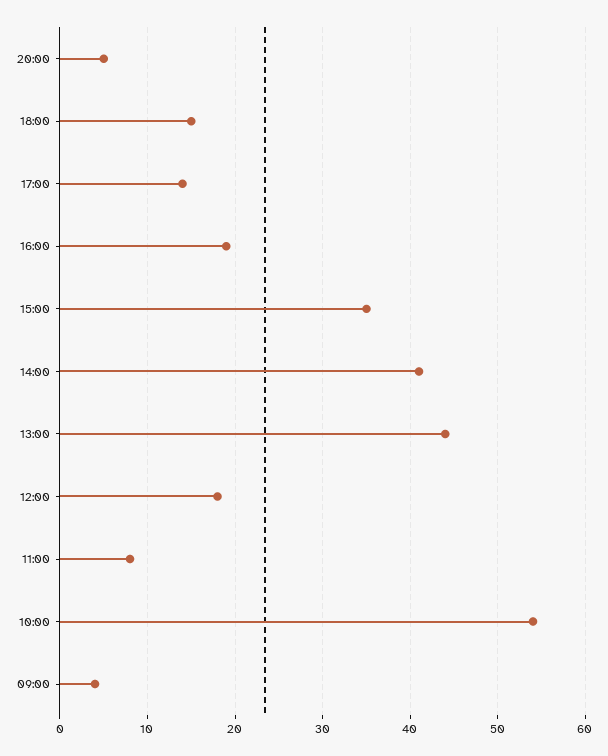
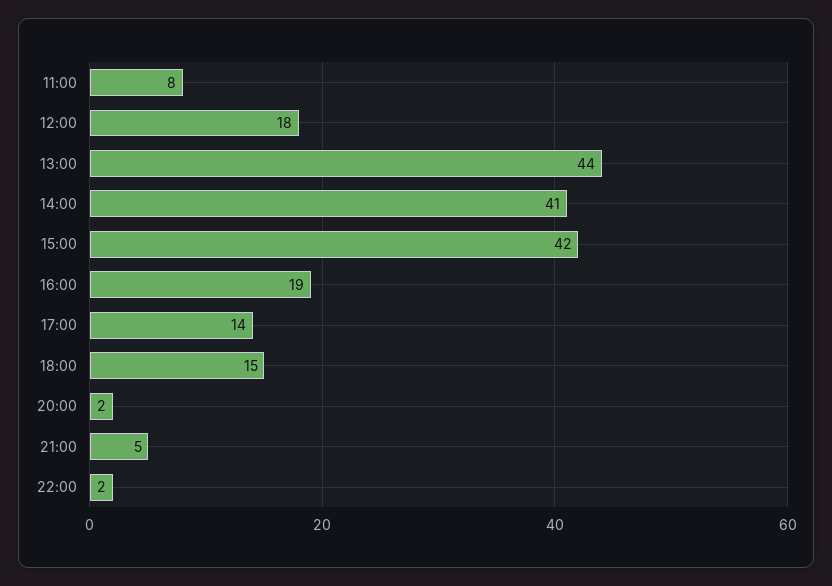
20:00: 5 -> 2
15:00: 35 -> 42
10:00: 54 -> none
09:00: 4 -> none
21:00: none -> 5
22:00: none -> 2

